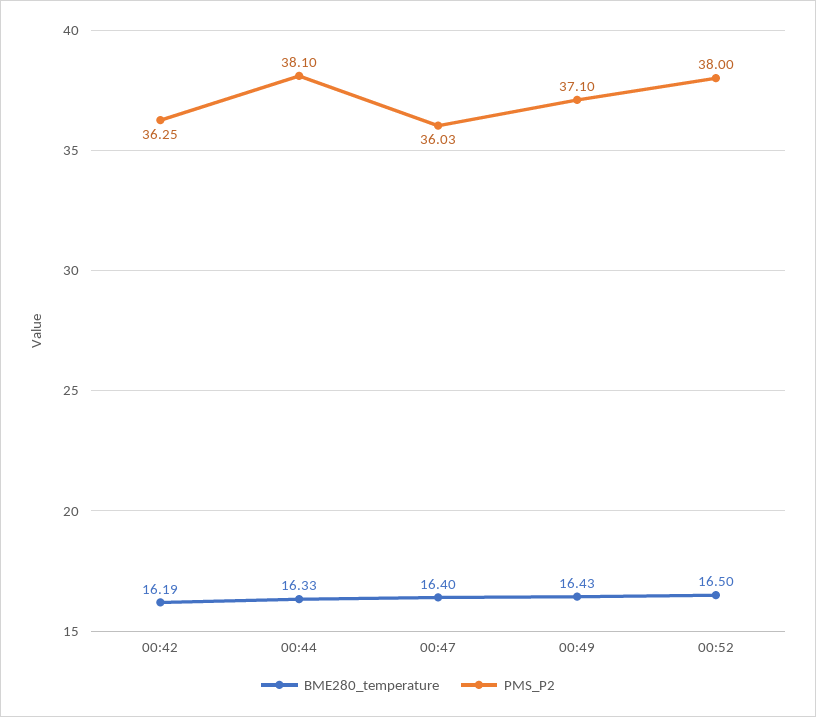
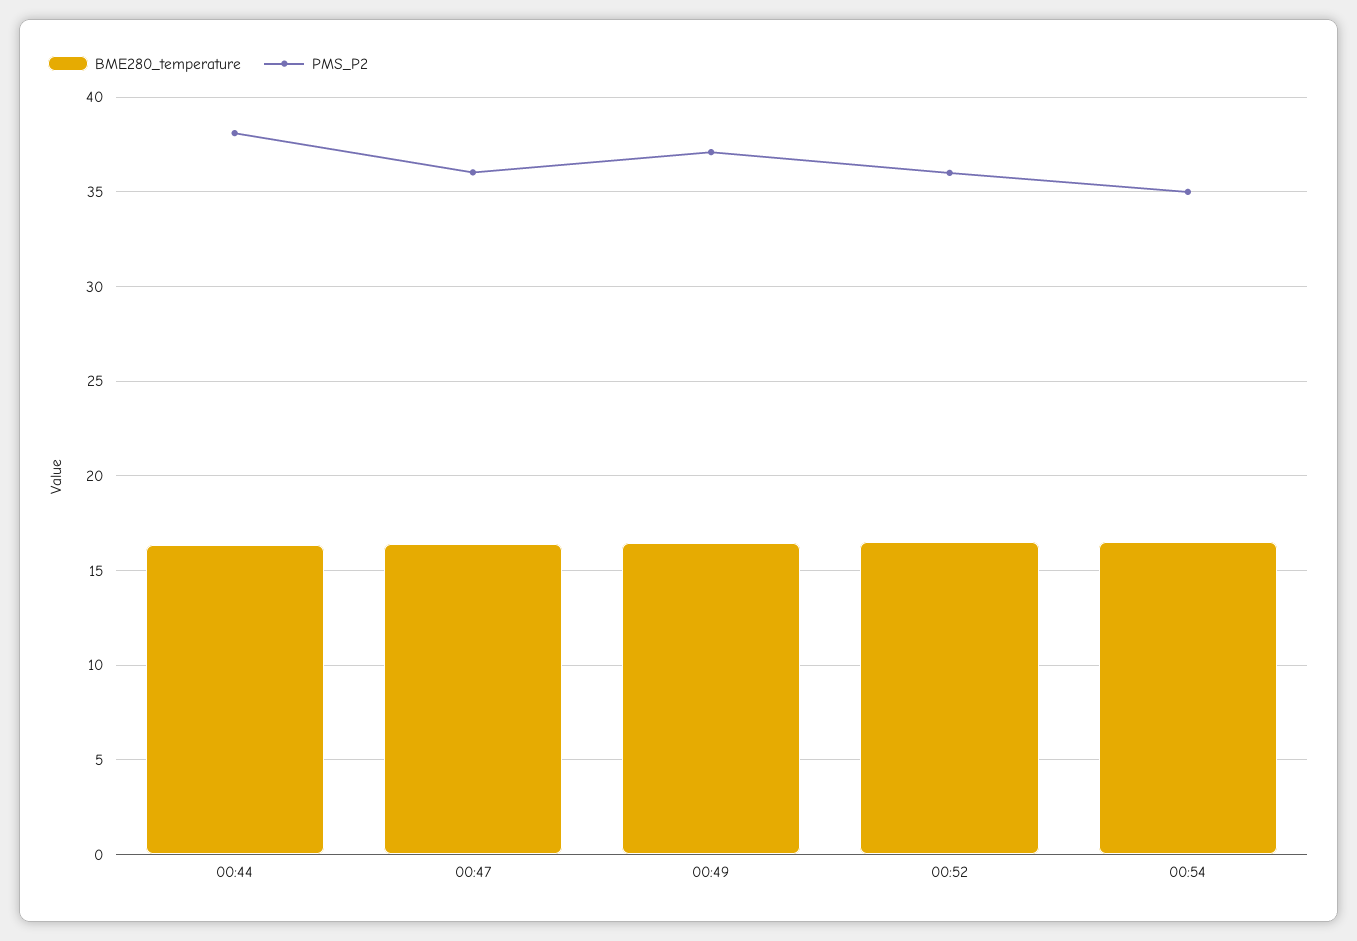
BME280_temperature, 00:42: 16.19 -> none
PMS_P2, 00:42: 36.25 -> none
PMS_P2, 00:52: 38 -> 36
BME280_temperature, 00:54: none -> 16.5
PMS_P2, 00:54: none -> 35

